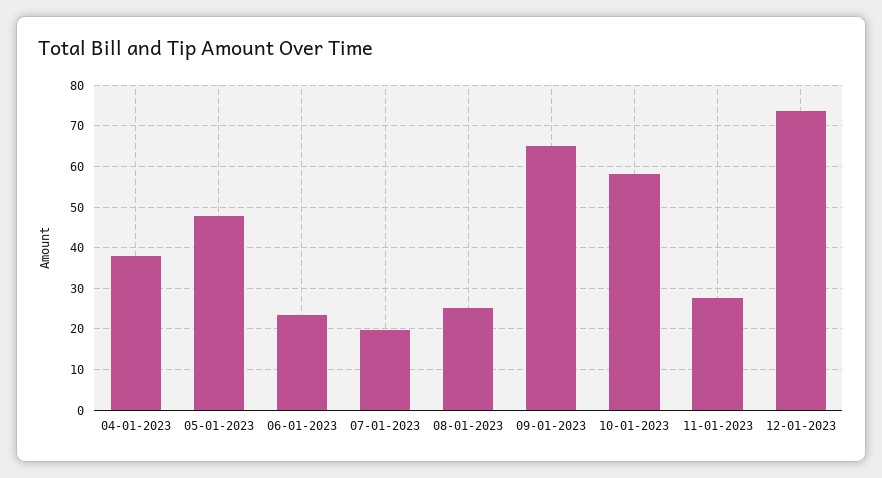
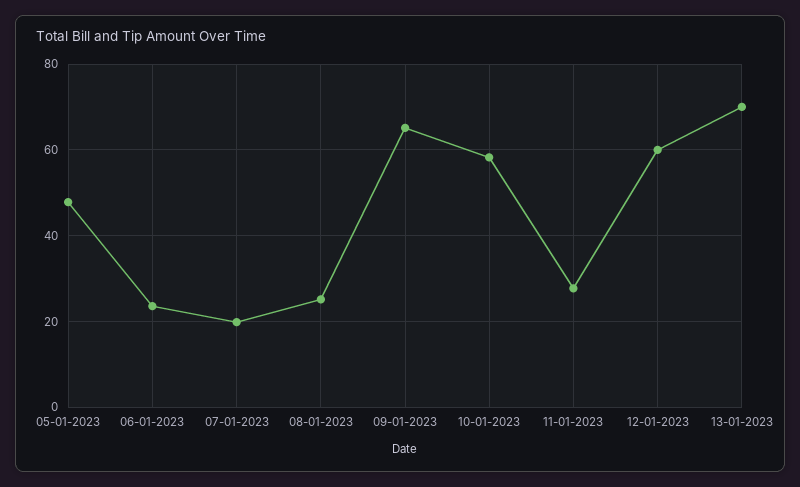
04-01-2023: 38 -> none
12-01-2023: 74 -> 60
13-01-2023: none -> 70

